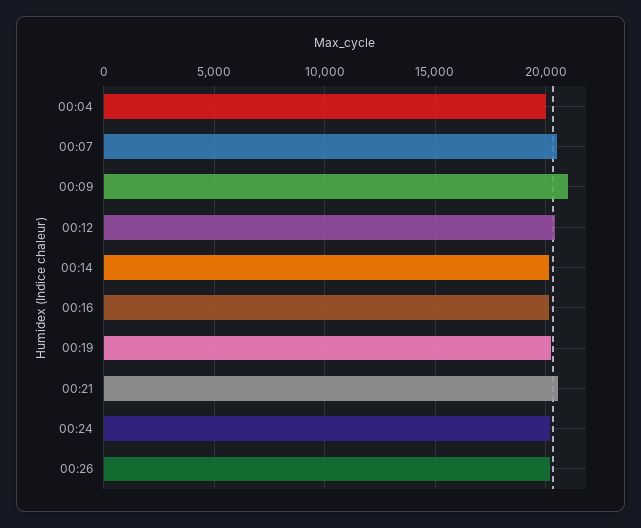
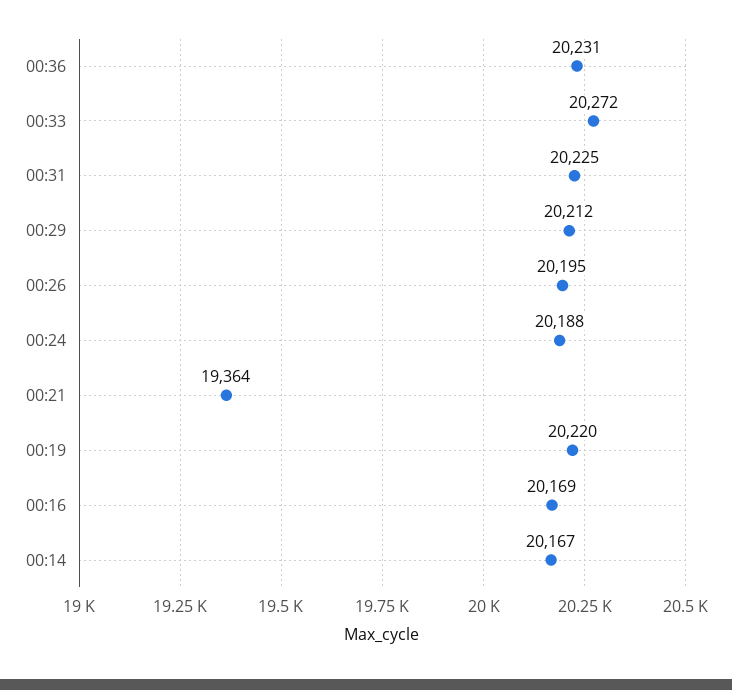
00:04: 20000 -> none
00:07: 20500 -> none
00:09: 21000 -> none
00:12: 20500 -> none
00:21: 20500 -> 19364
00:36: none -> 20231
00:33: none -> 20272
00:31: none -> 20225
00:29: none -> 20212

